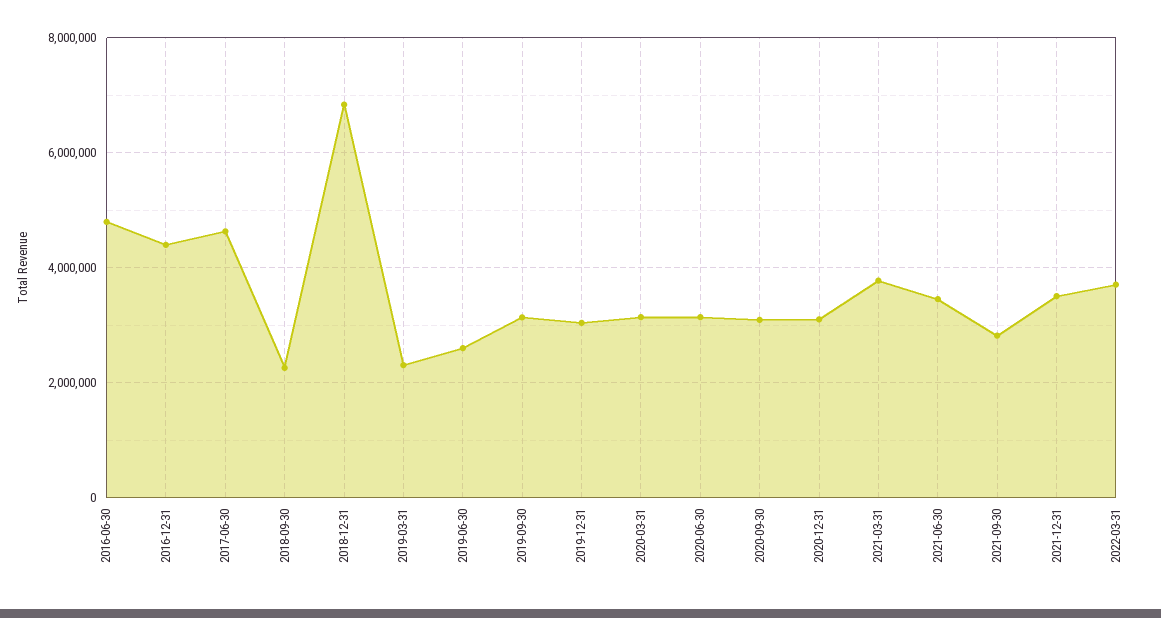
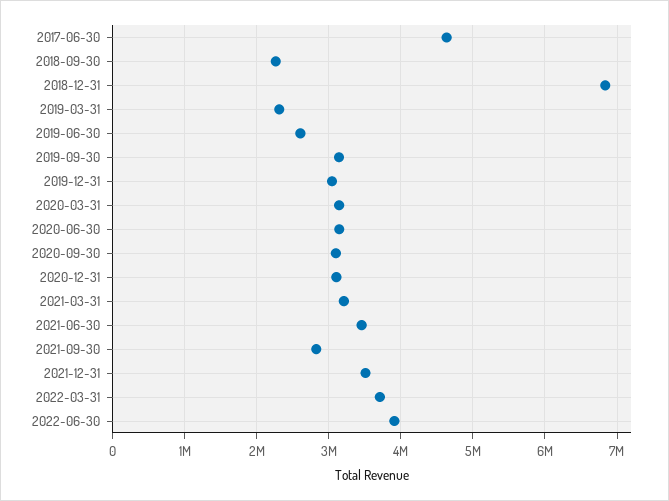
2016-06-30: 4800000 -> none
2016-12-31: 4400000 -> none
2021-03-31: 3800000 -> 3200000
2022-06-30: none -> 3900000

